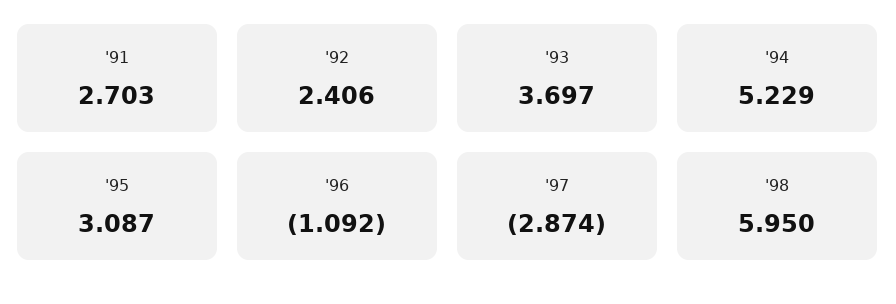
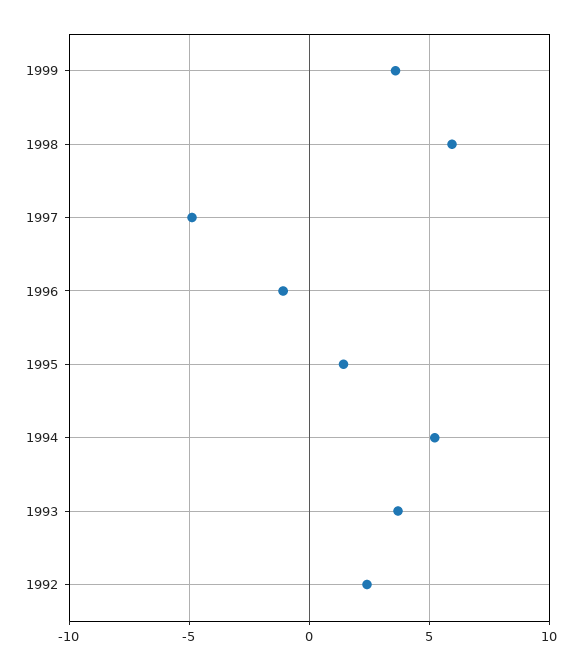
'91: 2.703 -> none
'95: 3.087 -> 1.5
'97: -2.874 -> -5
1999: none -> 3.5

